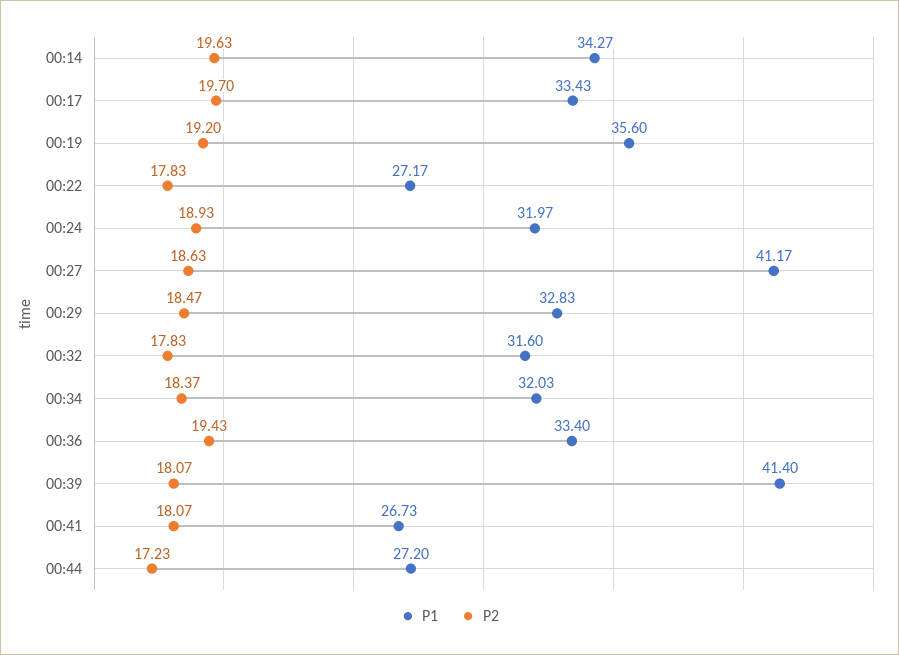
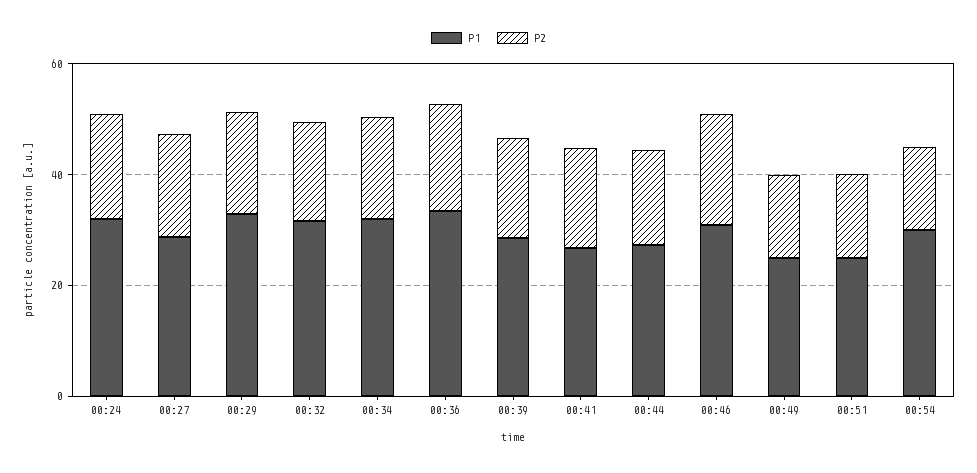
P1, 00:14: 34.27 -> none
P2, 00:14: 19.63 -> none
P1, 00:17: 33.43 -> none
P2, 00:17: 19.7 -> none
P1, 00:19: 35.6 -> none
P2, 00:19: 19.2 -> none
P1, 00:22: 27.17 -> none
P2, 00:22: 17.83 -> none
P1, 00:27: 41.17 -> 30
P1, 00:39: 41.4 -> 30
P1, 00:46: none -> 30
P2, 00:46: none -> 20
P1, 00:49: none -> 25
P2, 00:49: none -> 15
P1, 00:51: none -> 25
P2, 00:51: none -> 15
P1, 00:54: none -> 30
P2, 00:54: none -> 15

